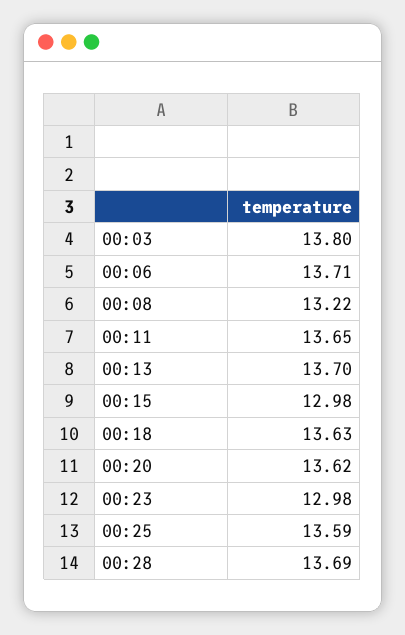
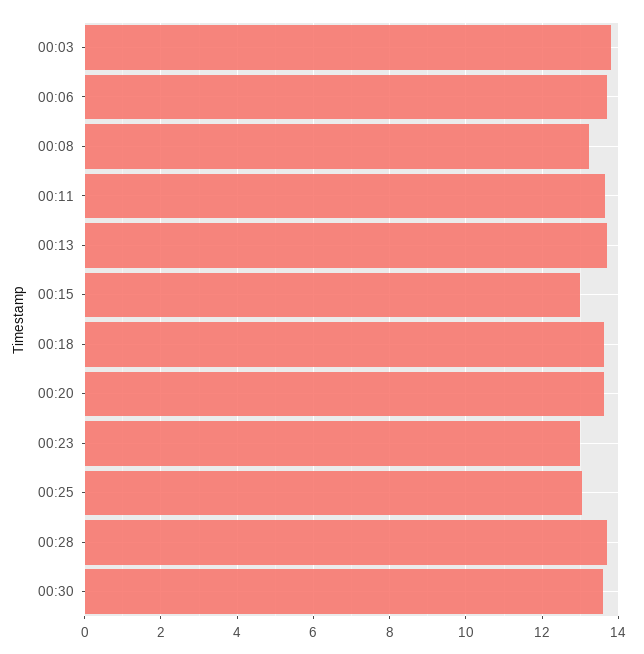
00:25: 13.59 -> 13
00:30: none -> 13.6

